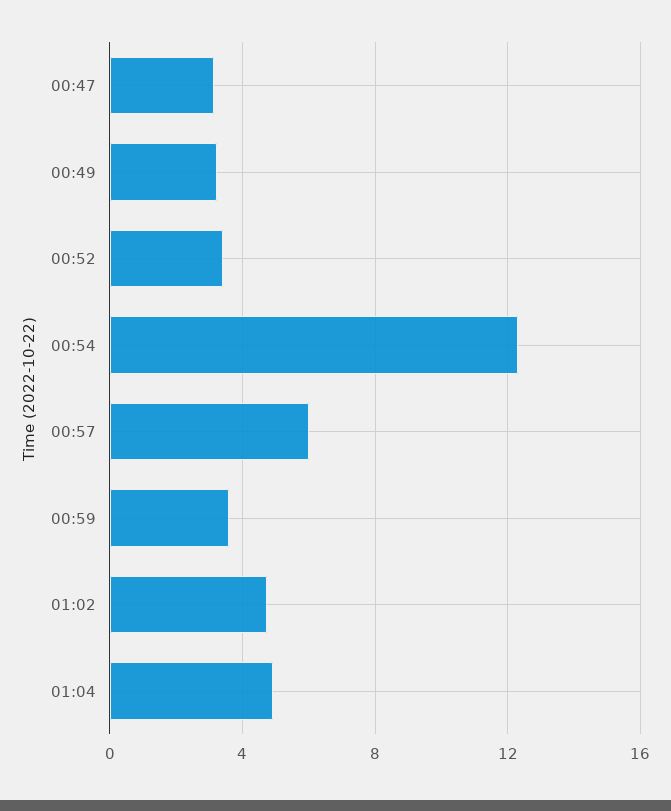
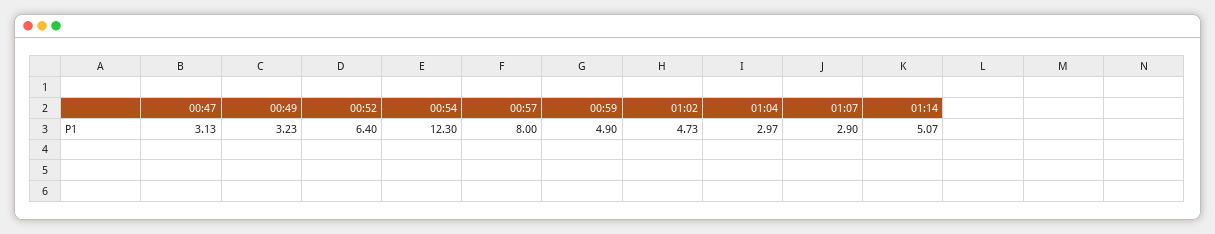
00:52: 3.5 -> 6.4
00:57: 6 -> 8
00:59: 3.5 -> 4.9
01:04: 5 -> 2.97
01:07: none -> 2.9
01:14: none -> 5.07

